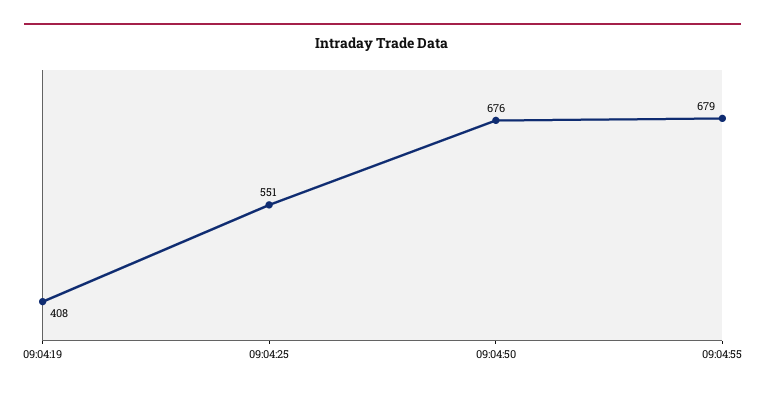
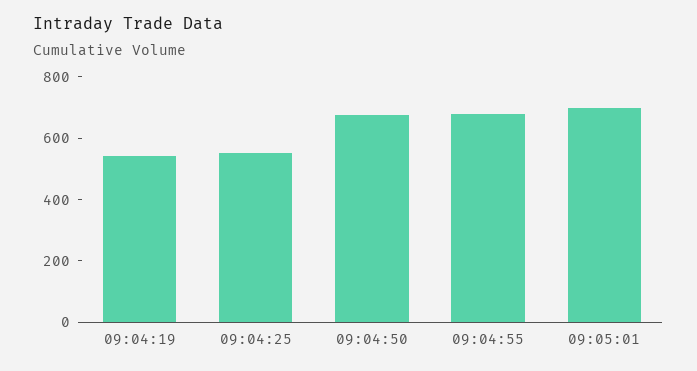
09:04:19: 408 -> 550
09:05:01: none -> 700

